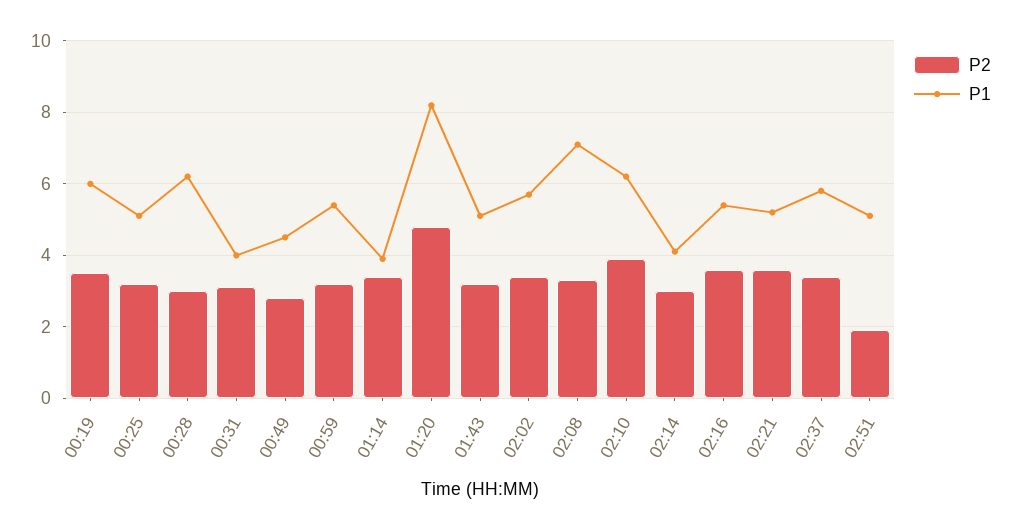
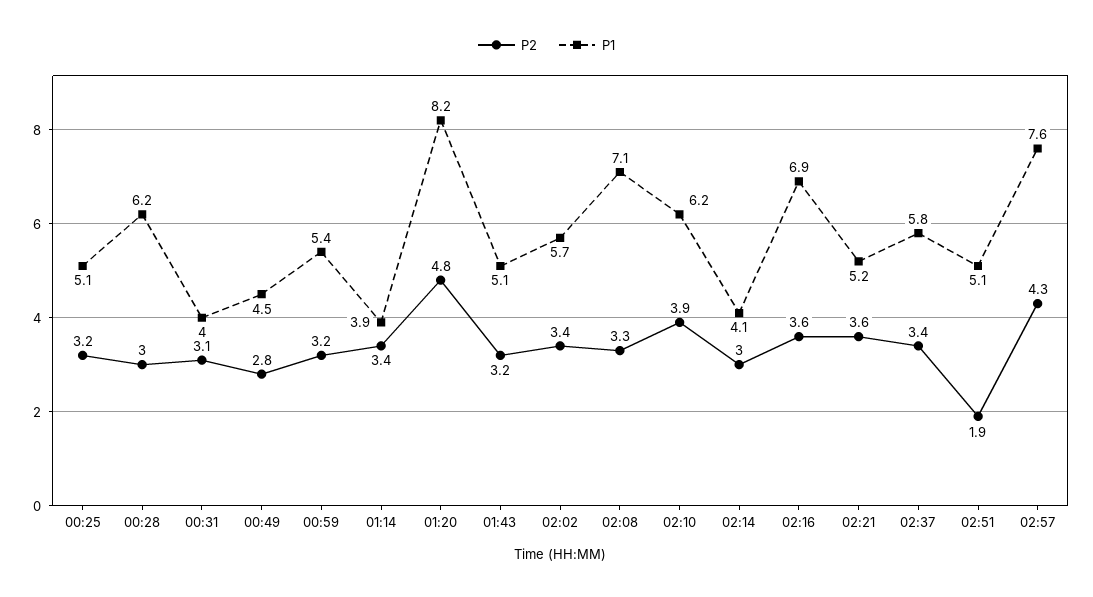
P2, 00:19: 3.5 -> none
P1, 00:19: 6 -> none
P1, 02:16: 5.5 -> 6.9
P2, 02:57: none -> 4.3
P1, 02:57: none -> 7.6

